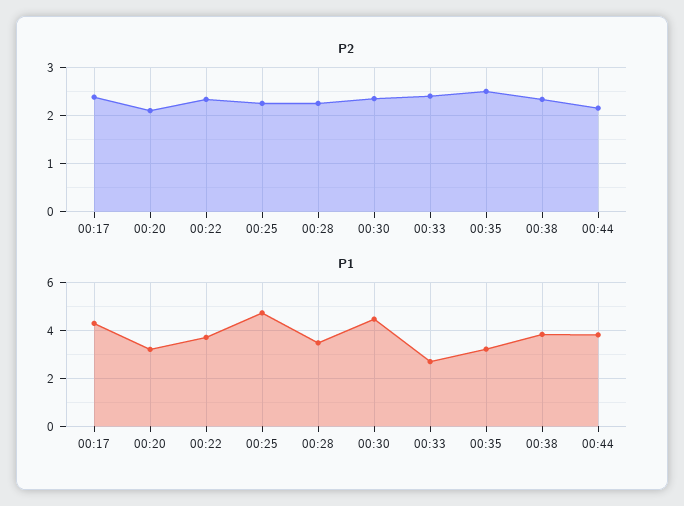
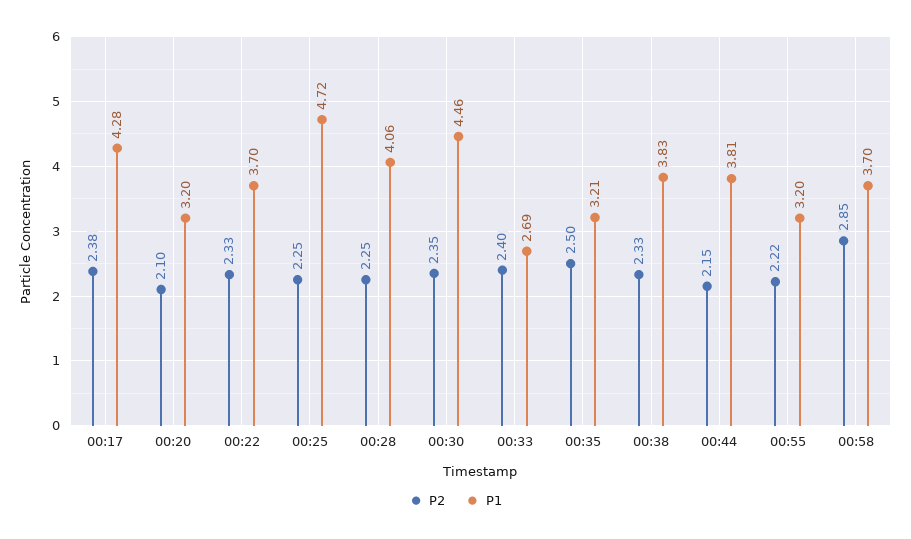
P1, 00:28: 3.5 -> 4.06
P2, 00:55: none -> 2.22
P1, 00:55: none -> 3.2
P2, 00:58: none -> 2.85
P1, 00:58: none -> 3.7

